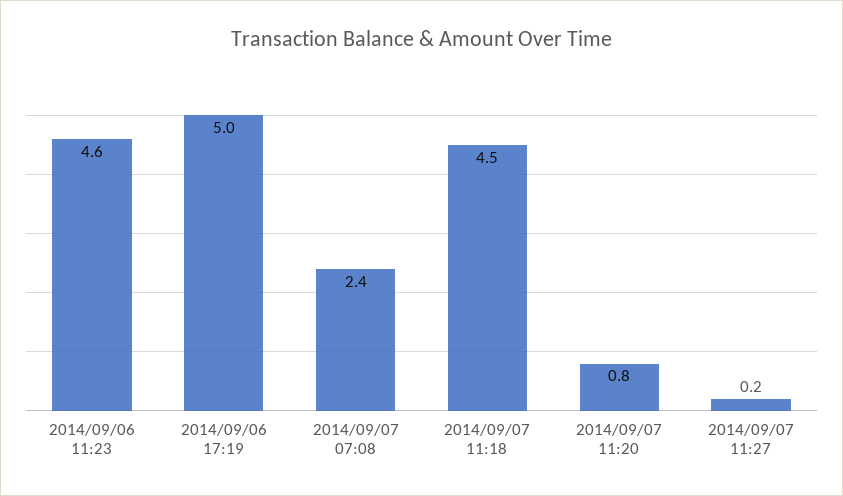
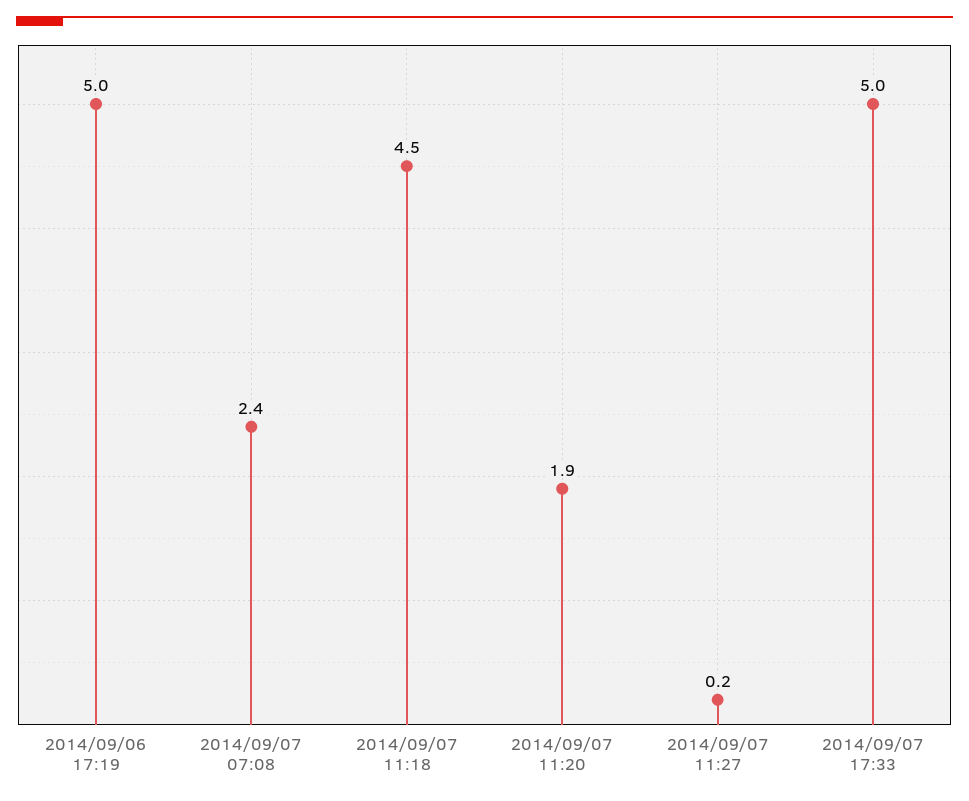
2014/09/06 11:23: 4.6 -> none
2014/09/07 11:20: 0.8 -> 1.9
2014/09/07 17:33: none -> 5

